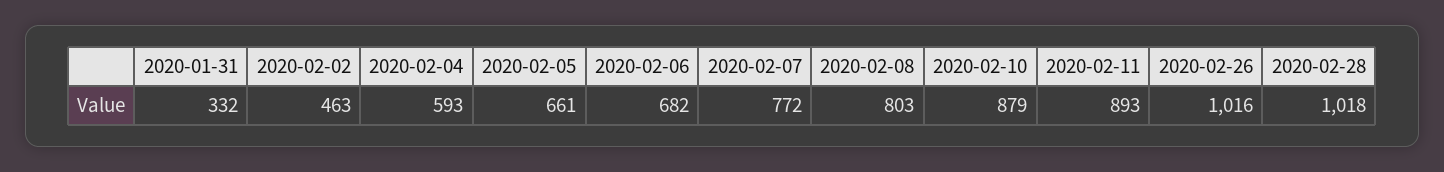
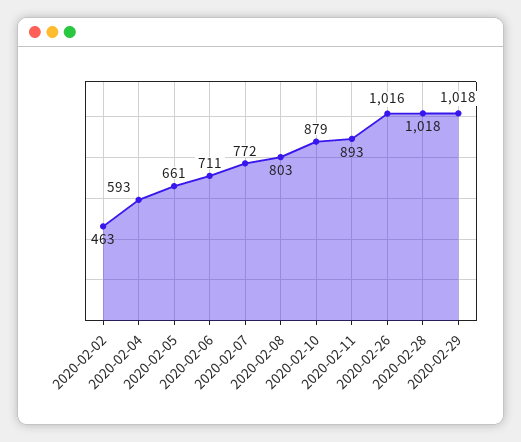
2020-01-31: 332 -> none
2020-02-06: 682 -> 711
2020-02-29: none -> 1018

